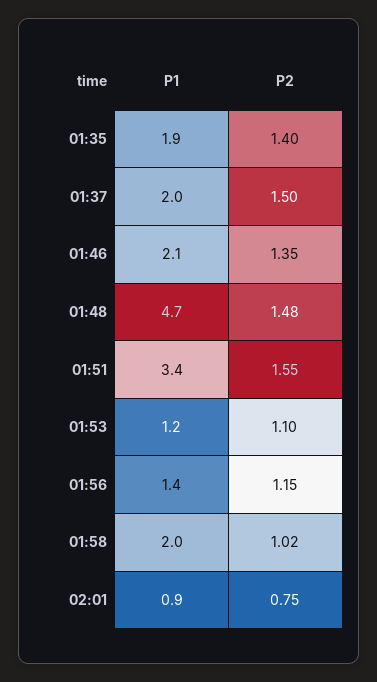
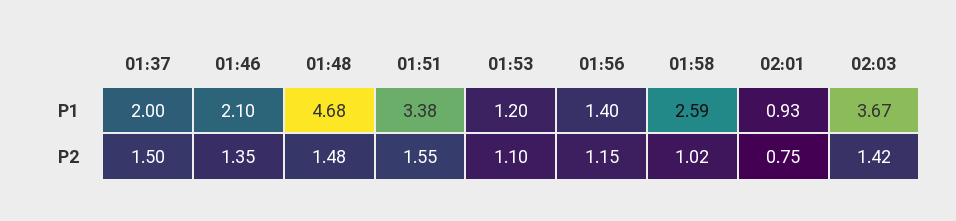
P1, 01:35: 1.9 -> none
P2, 01:35: 1.4 -> none
P1, 01:58: 2 -> 2.59
P1, 02:03: none -> 3.67
P2, 02:03: none -> 1.42

